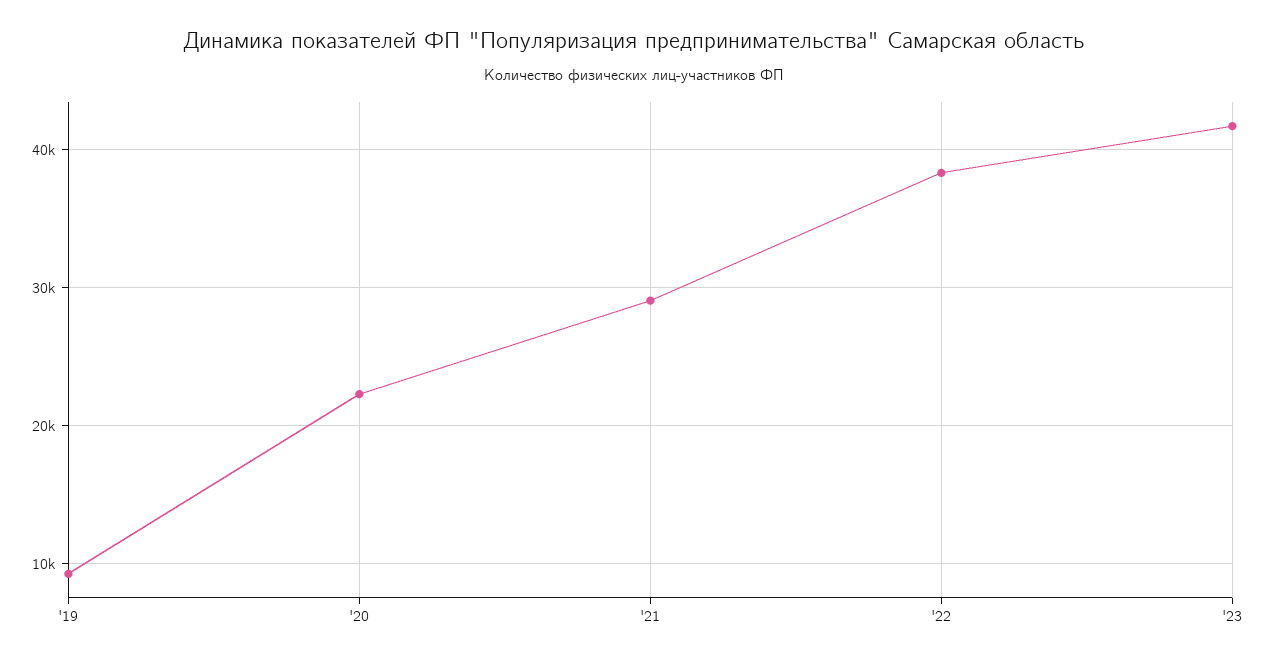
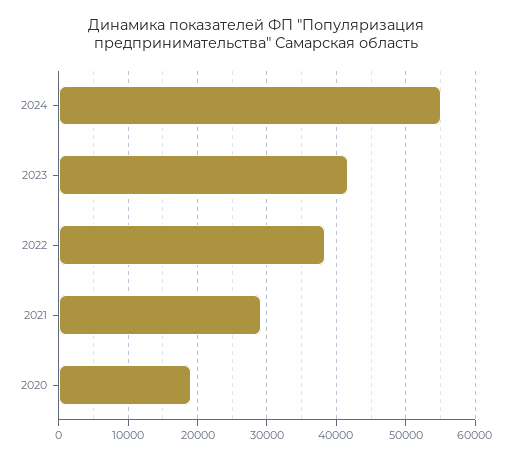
'19: 9000 -> none
'20: 22000 -> 19000
2024: none -> 55000

